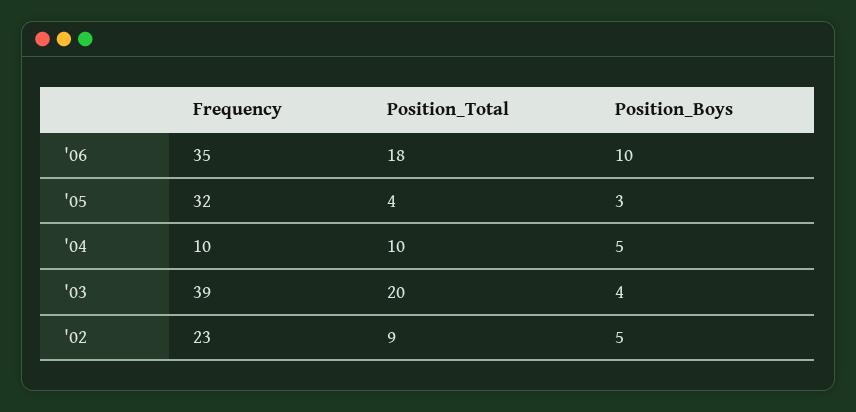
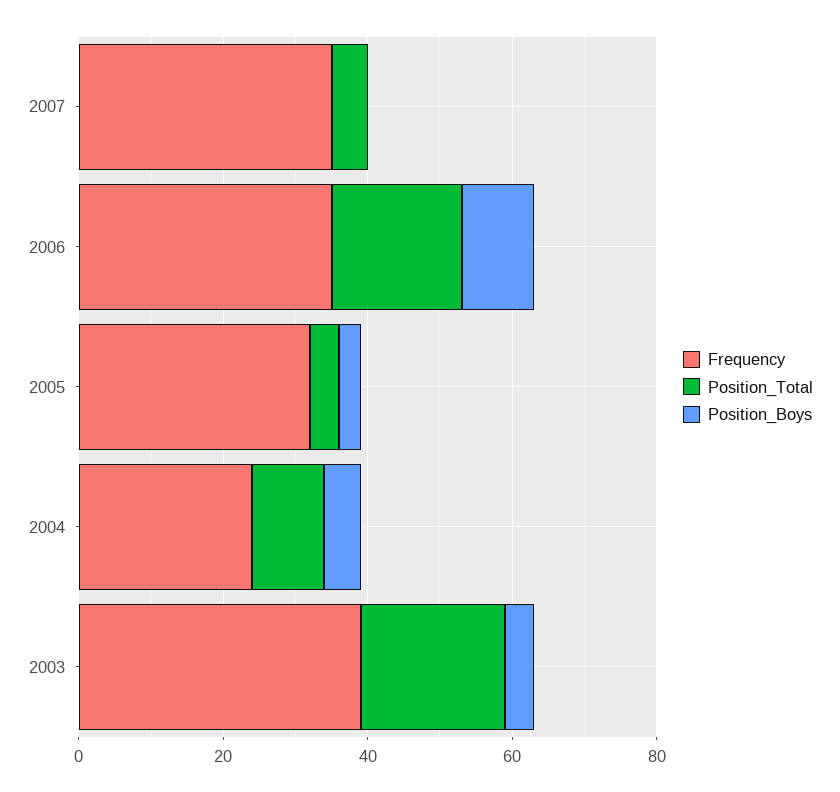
Frequency, '04: 10 -> 25
Frequency, '02: 23 -> none
Position_Total, '02: 9 -> none
Position_Boys, '02: 5 -> none
Frequency, 2007: none -> 35
Position_Total, 2007: none -> 5
Position_Boys, 2007: none -> 0

